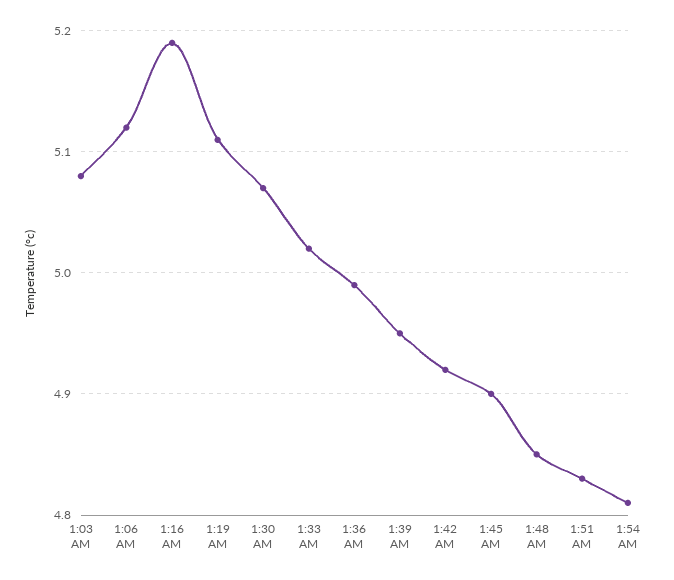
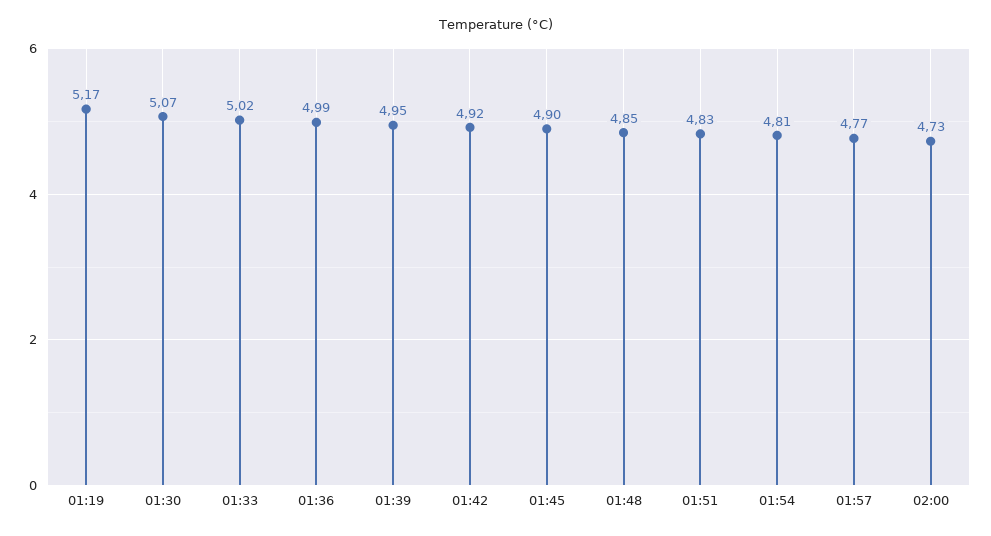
1:03 AM: 5.08 -> none
1:06 AM: 5.12 -> none
1:16 AM: 5.19 -> none
1:19 AM: 5.11 -> 5.17
01:57: none -> 4.77
02:00: none -> 4.73

